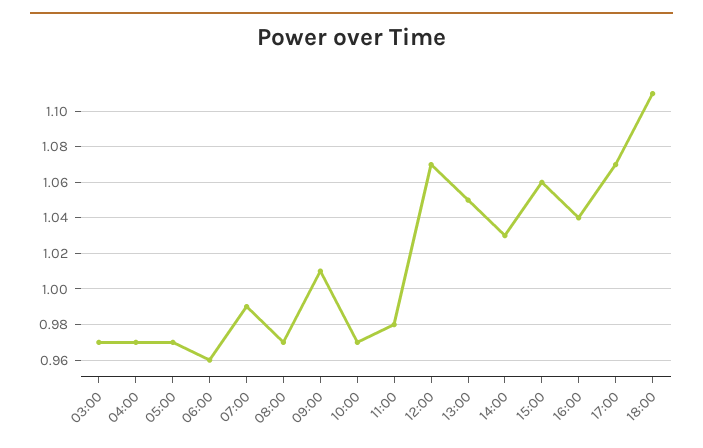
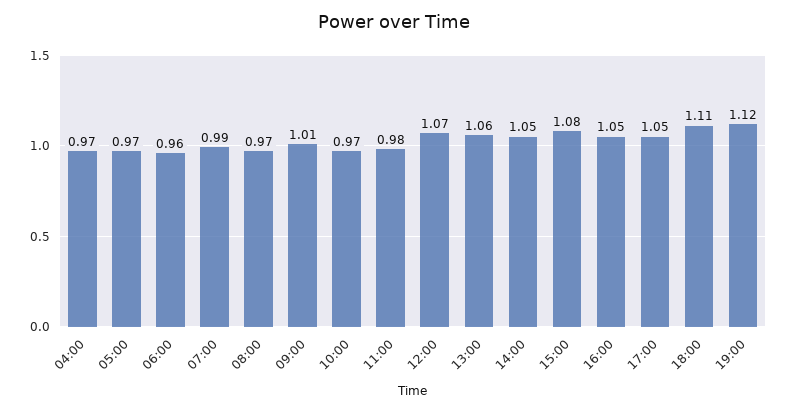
03:00: 0.97 -> none
13:00: 1.05 -> 1.06
14:00: 1.03 -> 1.05
15:00: 1.06 -> 1.08
16:00: 1.04 -> 1.05
17:00: 1.07 -> 1.05
19:00: none -> 1.12

